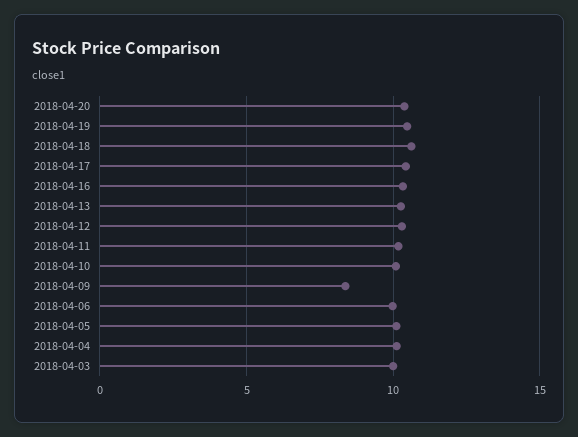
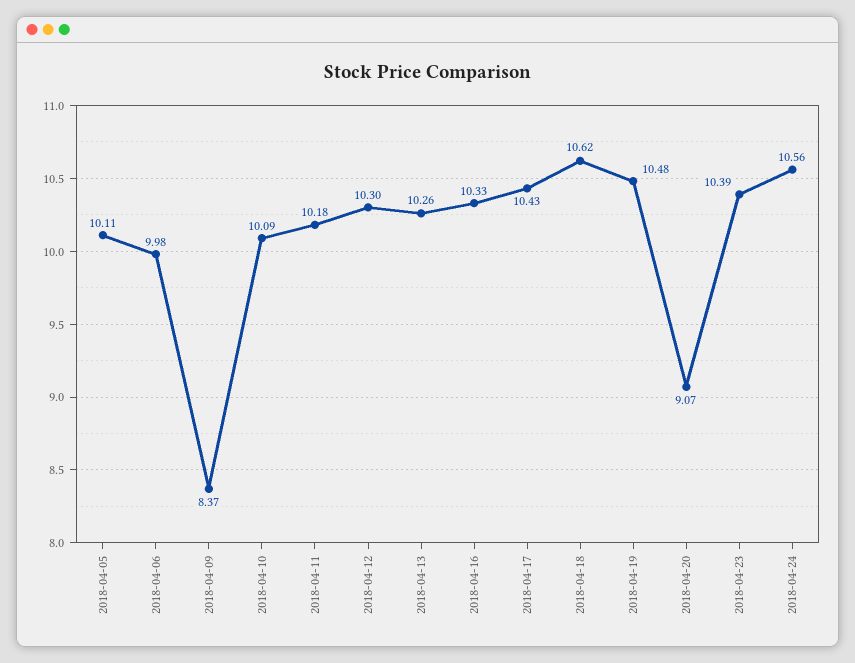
2018-04-20: 10.5 -> 9.07
2018-04-04: 10 -> none
2018-04-03: 10 -> none
2018-04-23: none -> 10.39
2018-04-24: none -> 10.56

